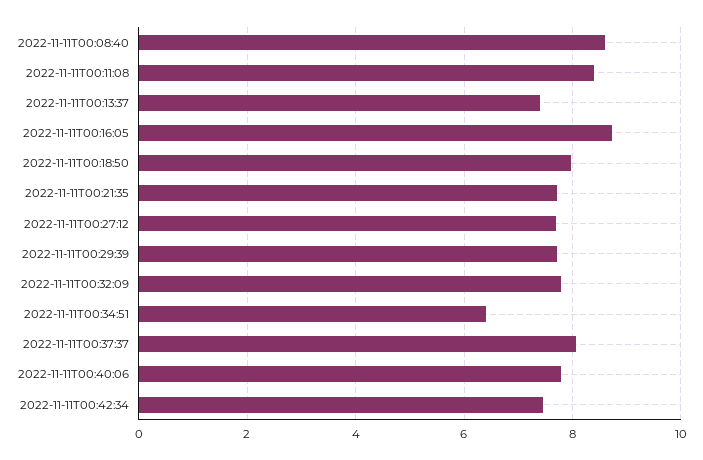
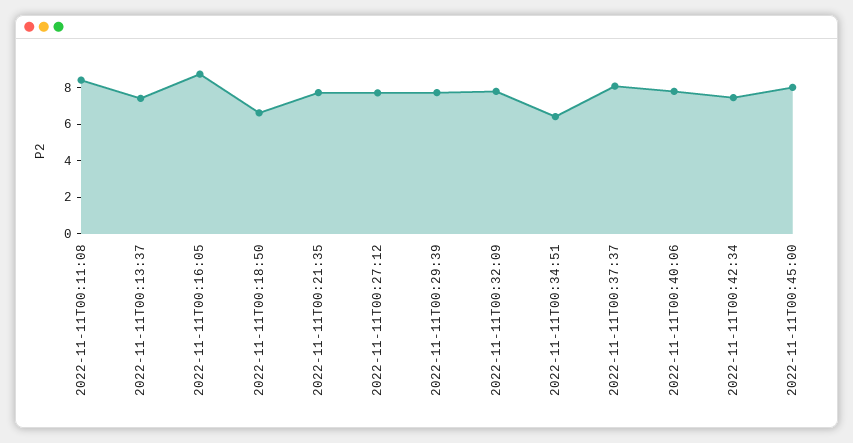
2022-11-11T00:08:40: 8.6 -> none
2022-11-11T00:18:50: 8 -> 6.5
2022-11-11T00:45:00: none -> 8

